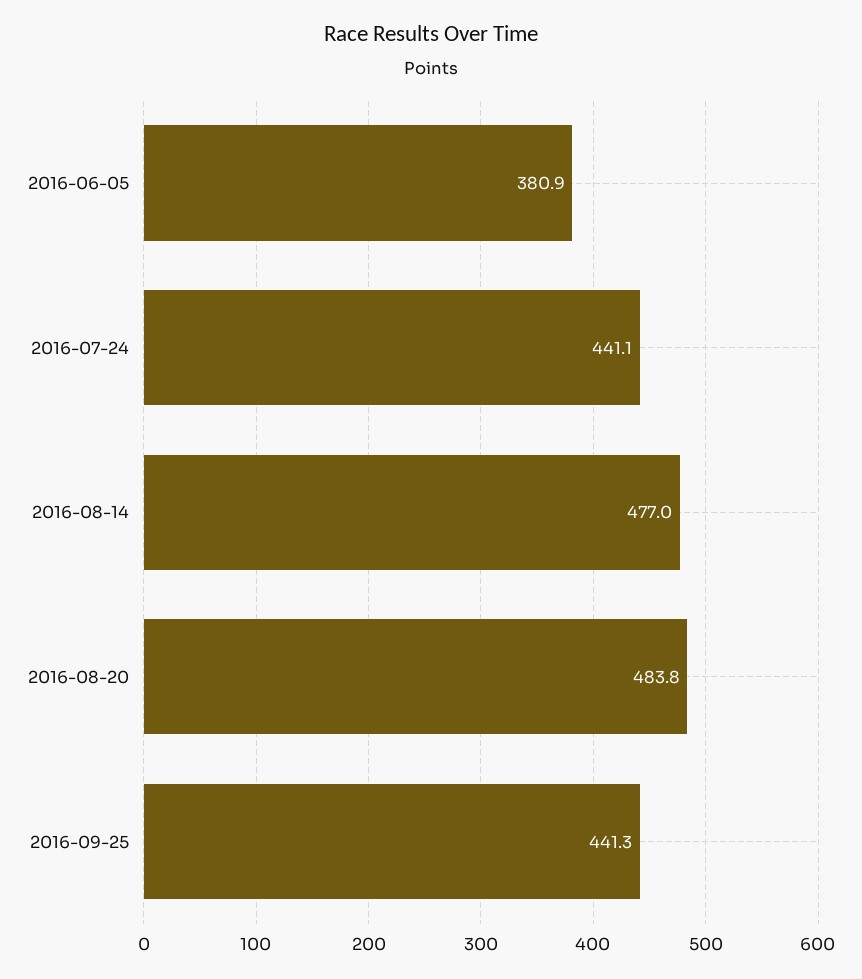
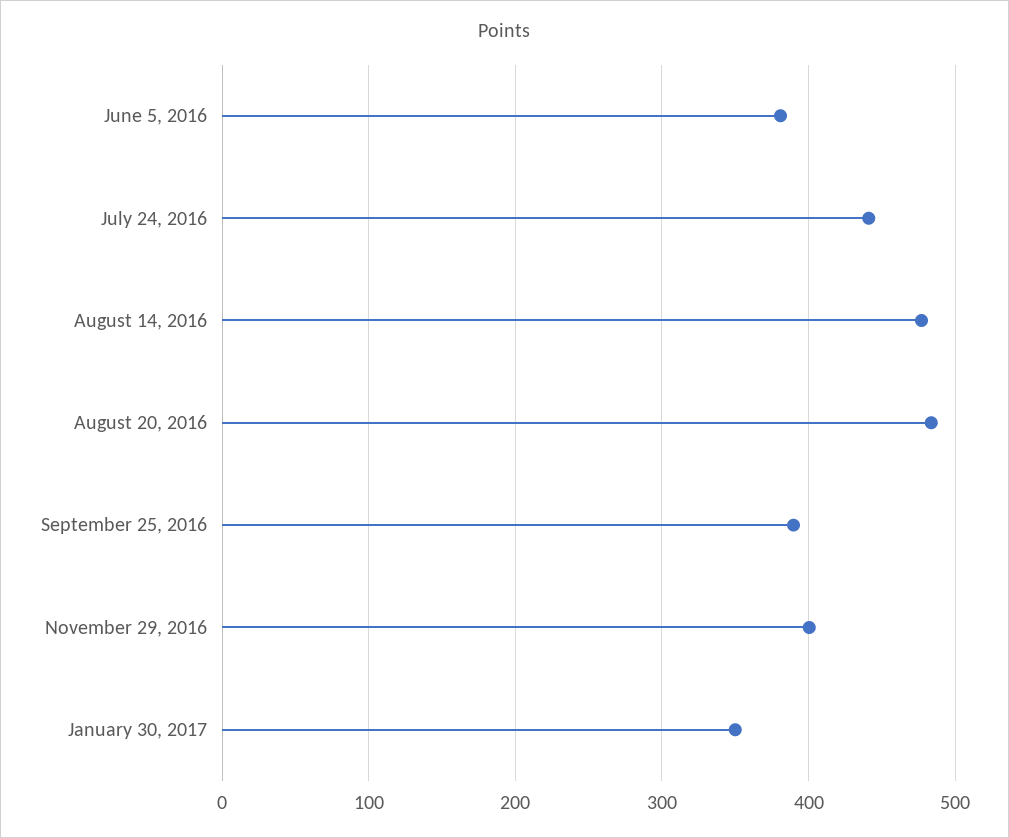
2016-09-25: 441.3 -> 390
November 29, 2016: none -> 400
January 30, 2017: none -> 350

